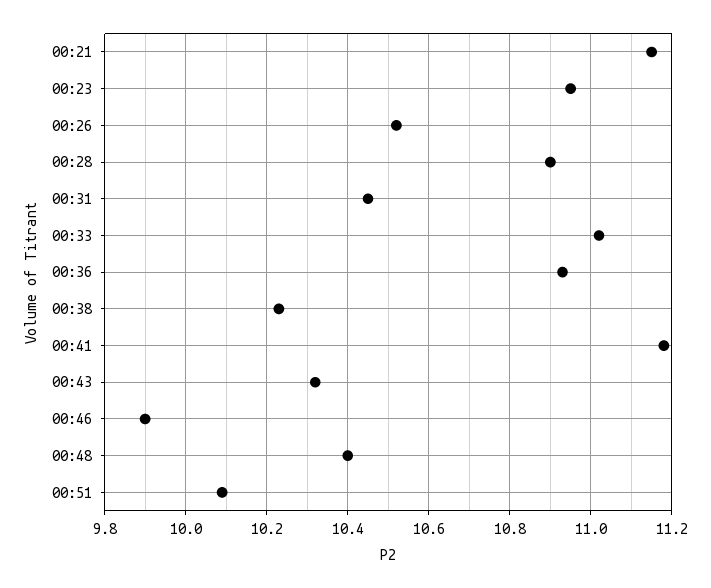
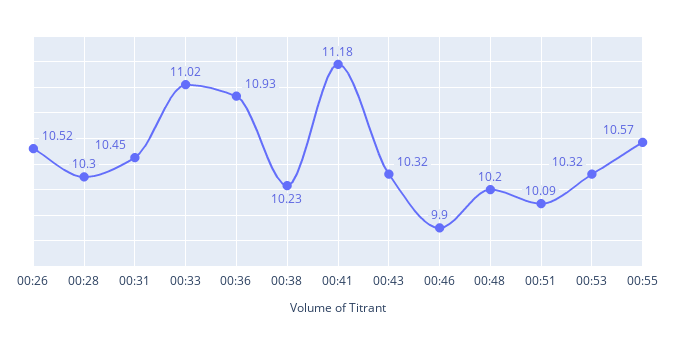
00:21: 11.15 -> none
00:23: 10.95 -> none
00:28: 10.9 -> 10.3
00:48: 10.4 -> 10.2
00:53: none -> 10.32
00:55: none -> 10.57

